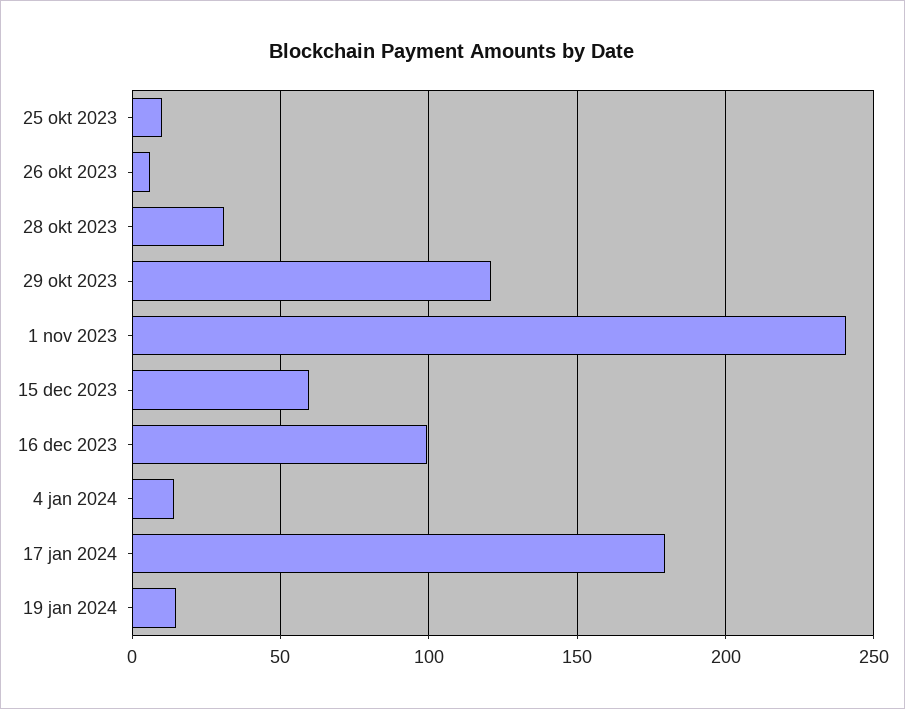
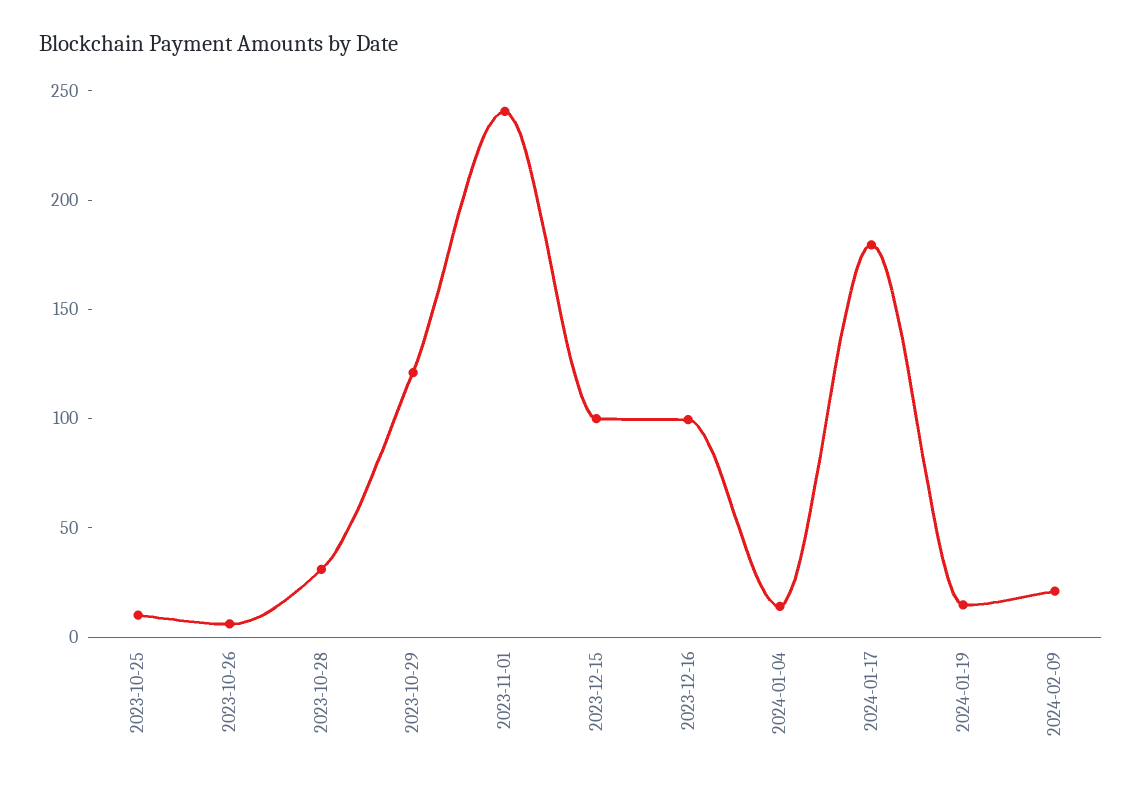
15 dec 2023: 60 -> 100
2024-02-09: none -> 20

